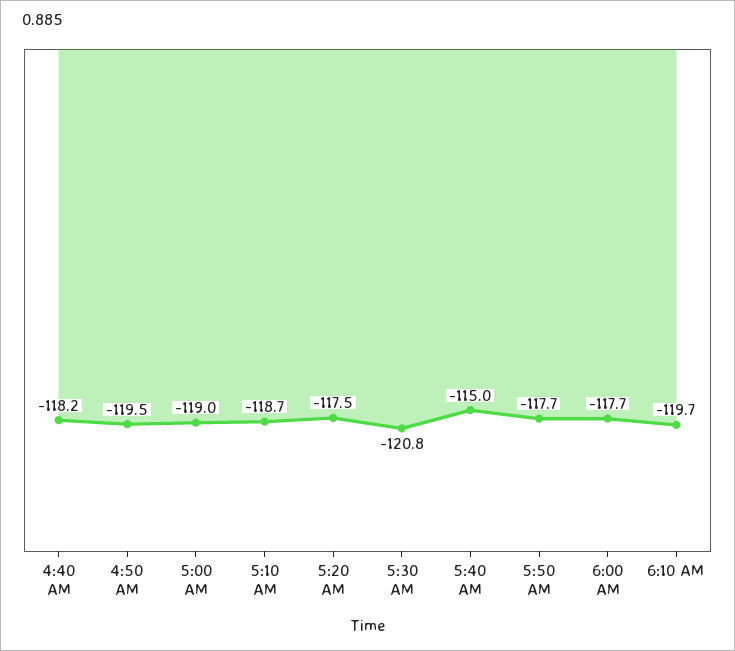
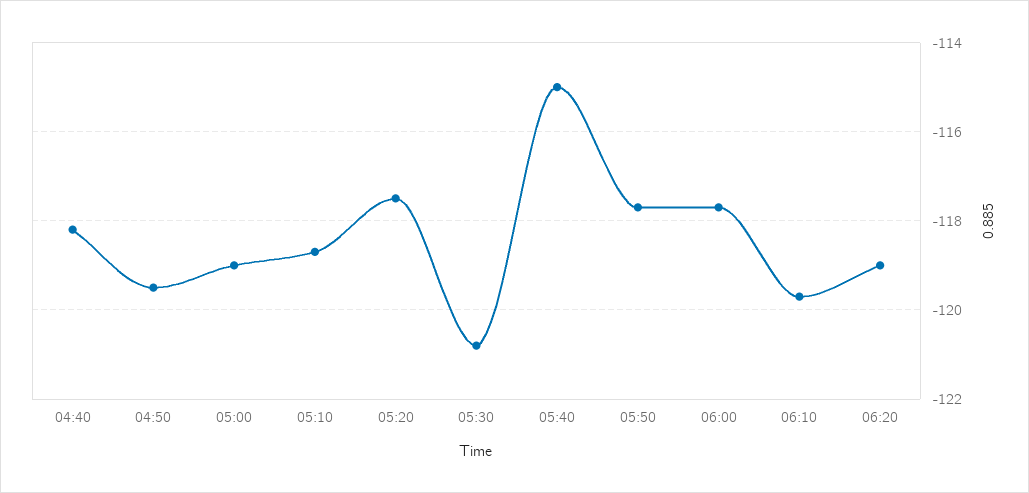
06:20: none -> -119

